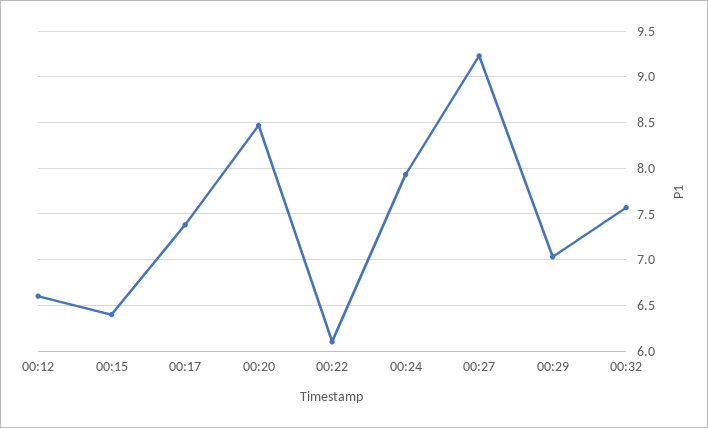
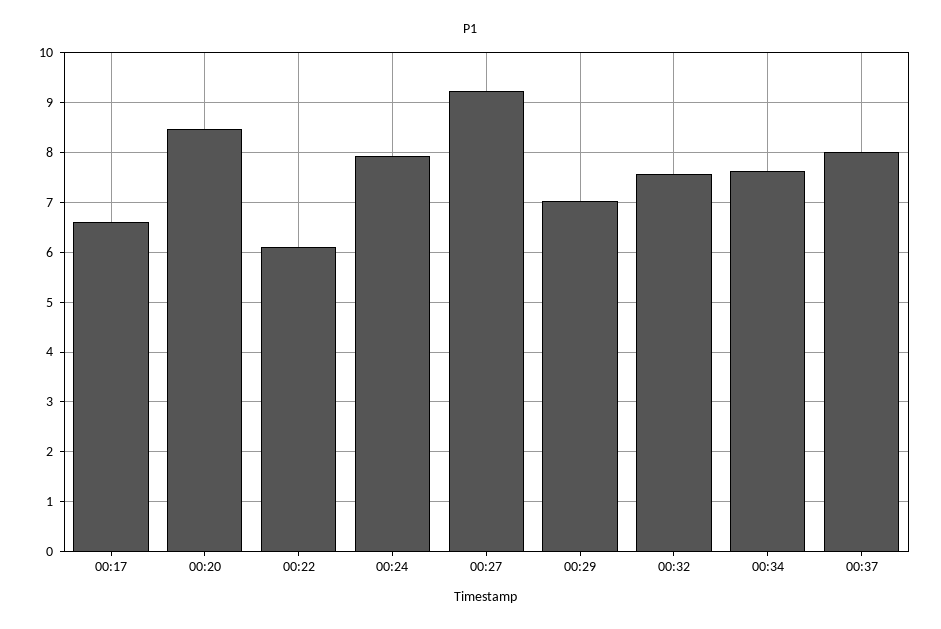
00:12: 6.6 -> none
00:15: 6.4 -> none
00:17: 7.4 -> 6.6
00:34: none -> 7.6
00:37: none -> 8

